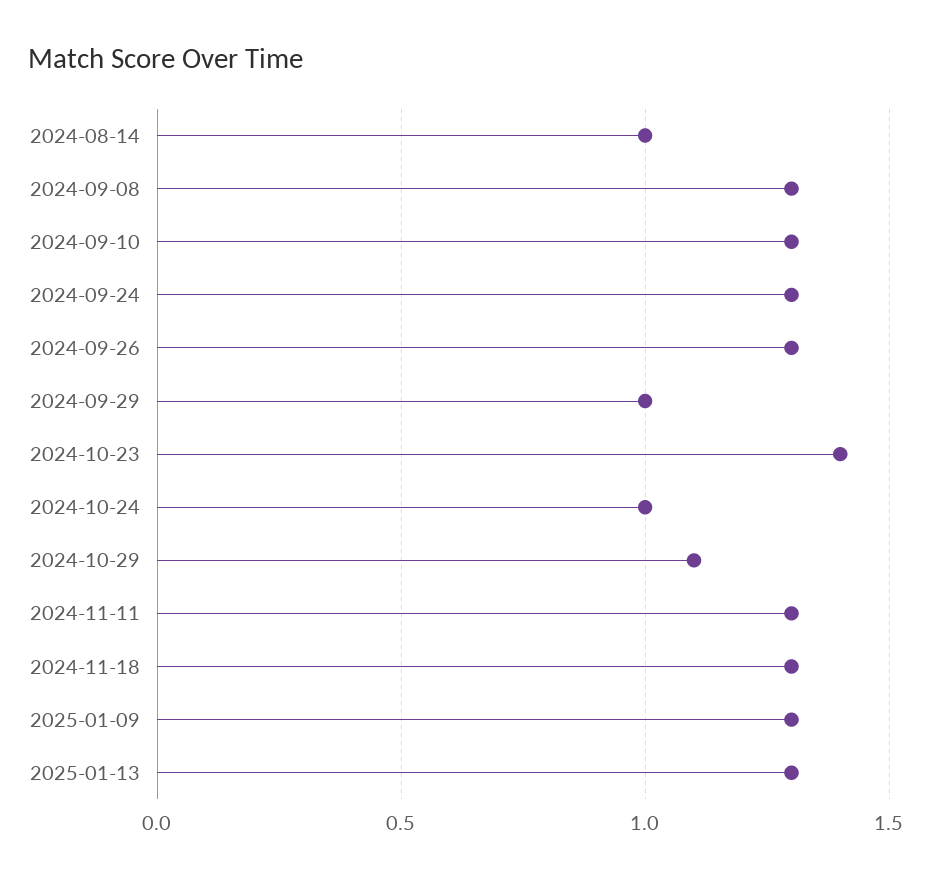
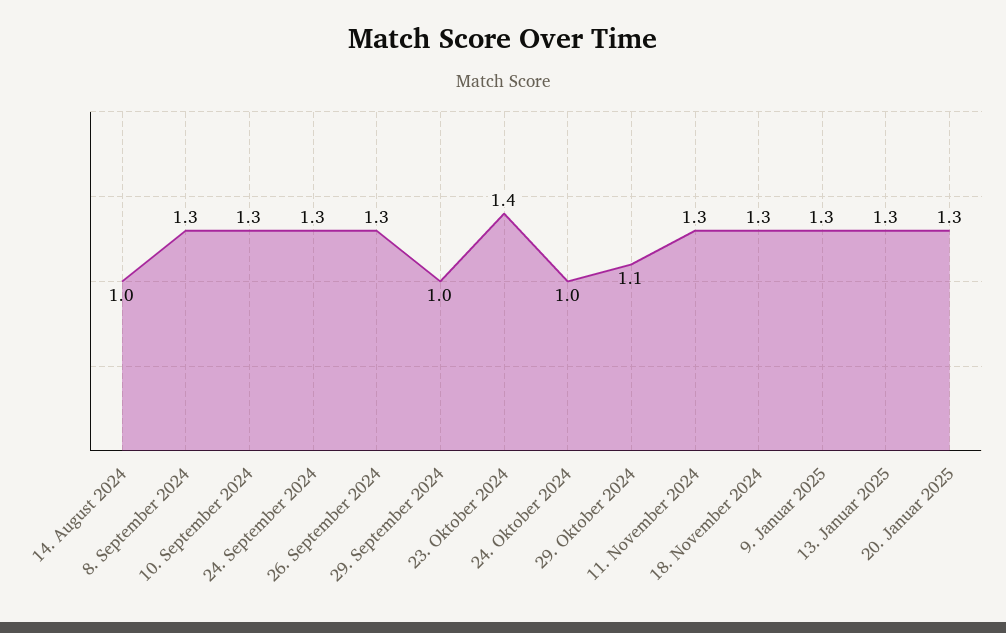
20. Januar 2025: none -> 1.3

